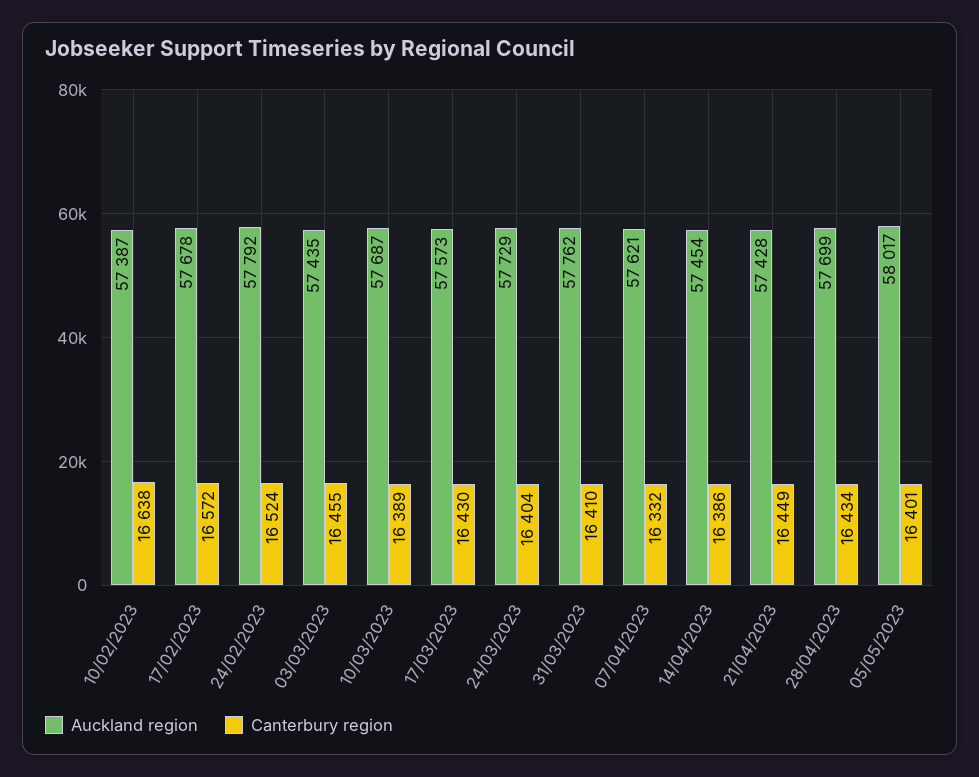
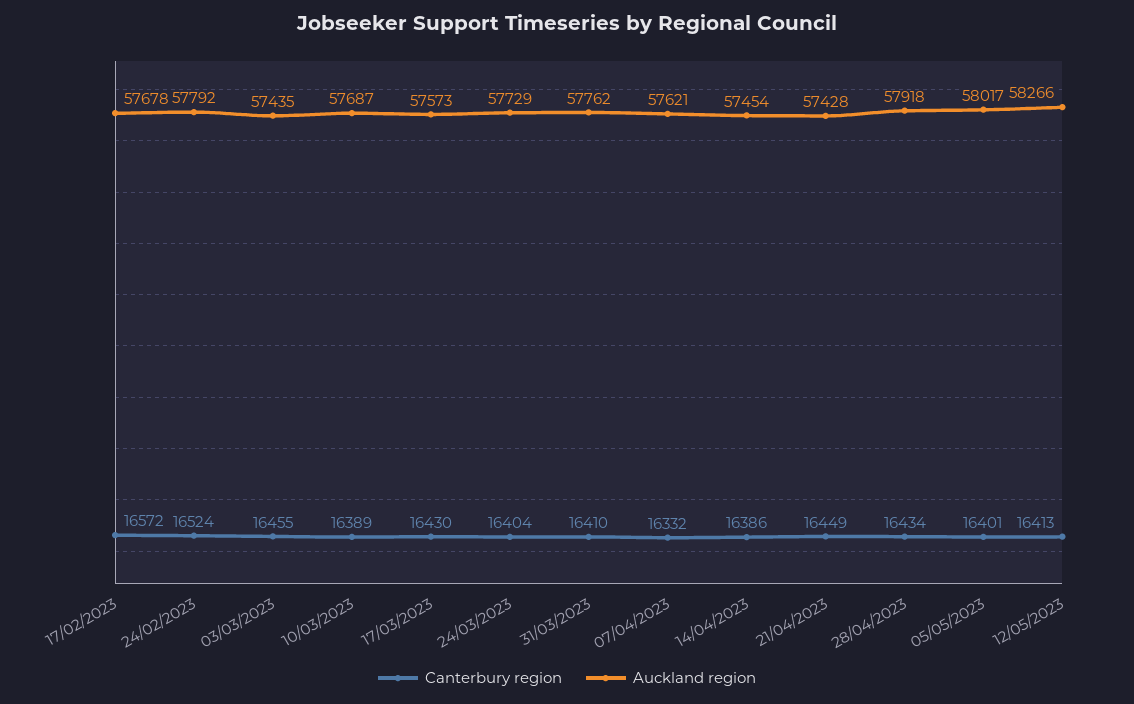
Auckland region, 10/02/2023: 57387 -> none
Canterbury region, 10/02/2023: 16638 -> none
Auckland region, 28/04/2023: 57699 -> 57918
Canterbury region, 12/05/2023: none -> 16413
Auckland region, 12/05/2023: none -> 58266

